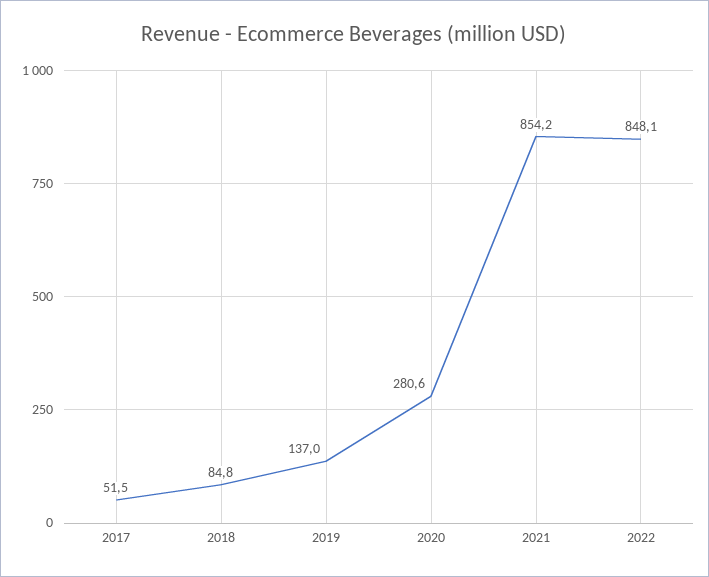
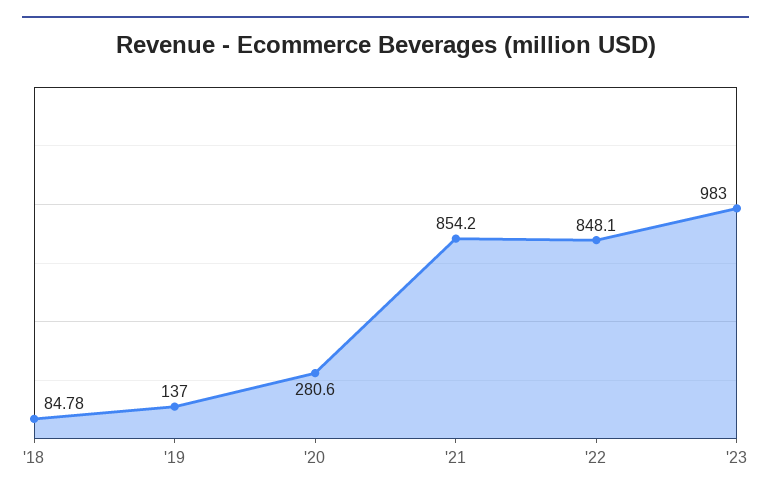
2017: 51.5 -> none
'23: none -> 983

